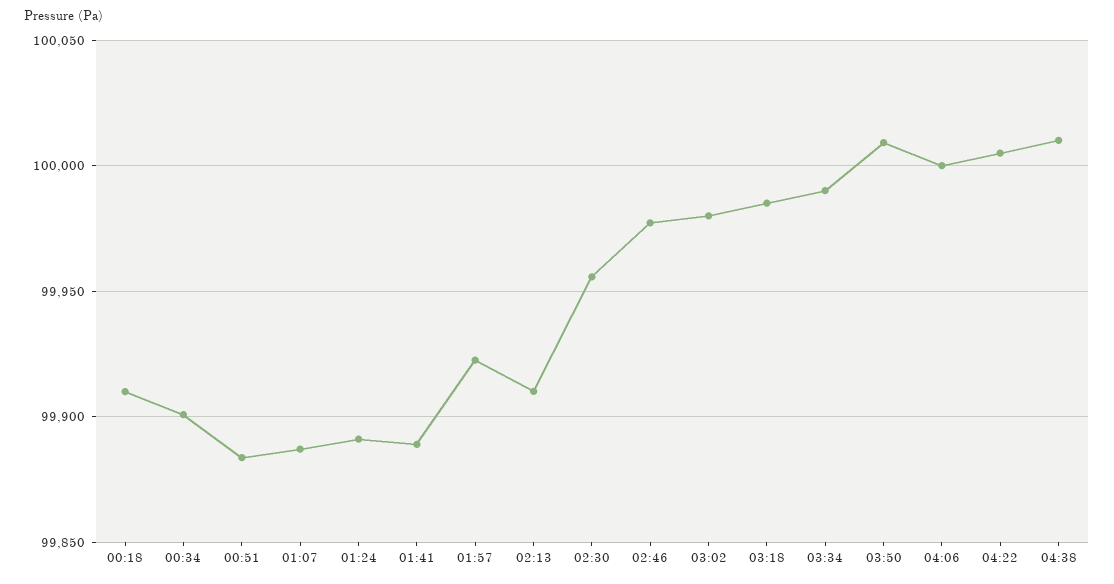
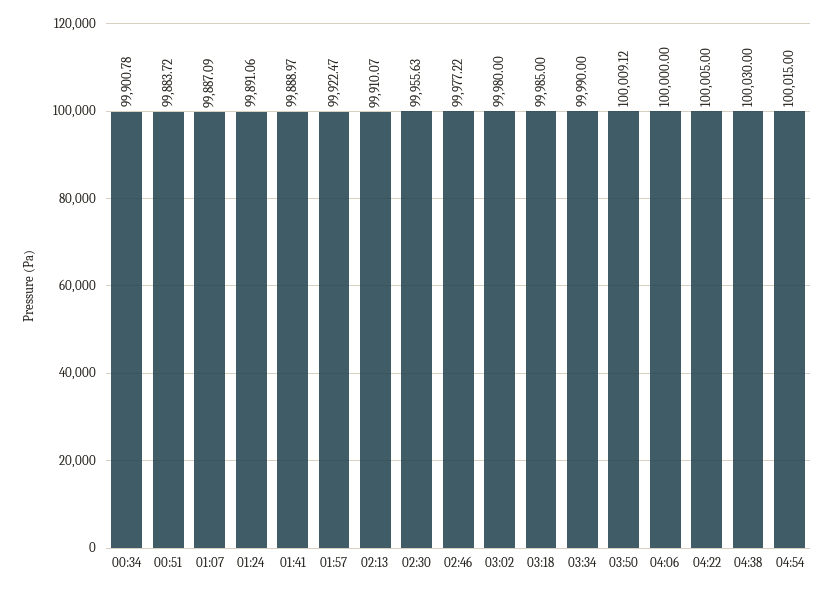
00:18: 99910 -> none
04:38: 100010 -> 100030
04:54: none -> 100015

